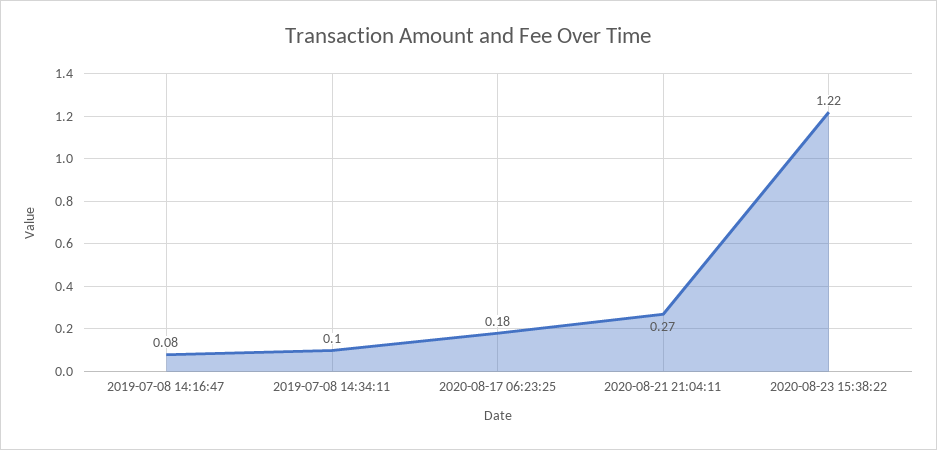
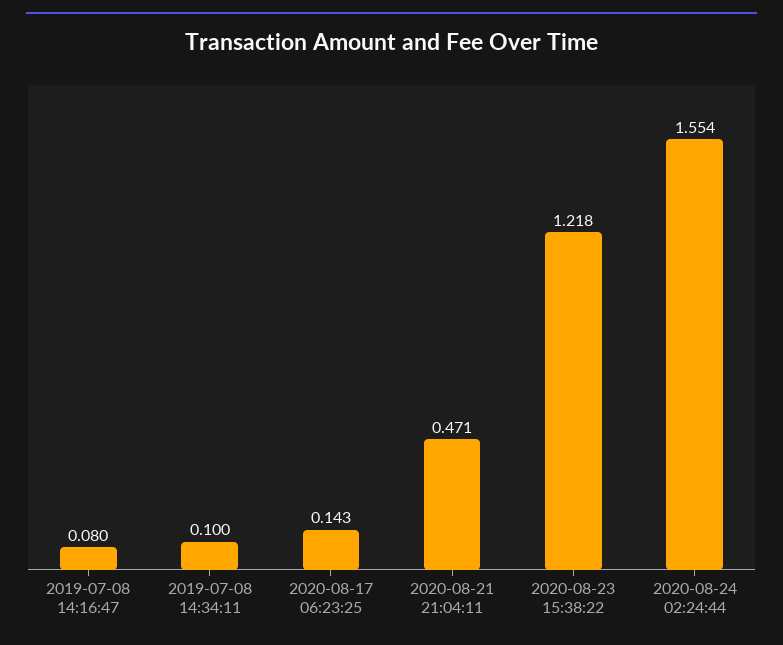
2020-08-17 06:23:25: 0.18 -> 0.143
2020-08-21 21:04:11: 0.27 -> 0.471
2020-08-24 02:24:44: none -> 1.554

